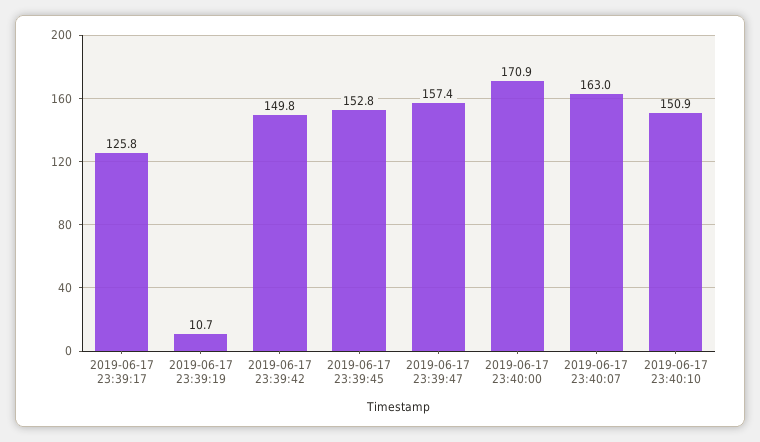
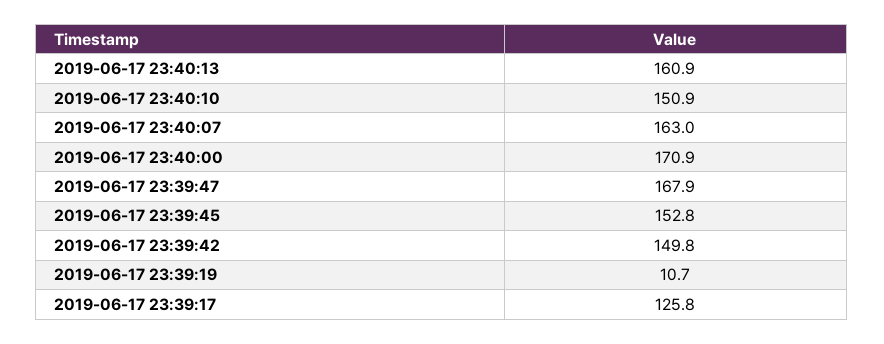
2019-06-17 23:39:47: 157.4 -> 167.9
2019-06-17 23:40:13: none -> 160.9

